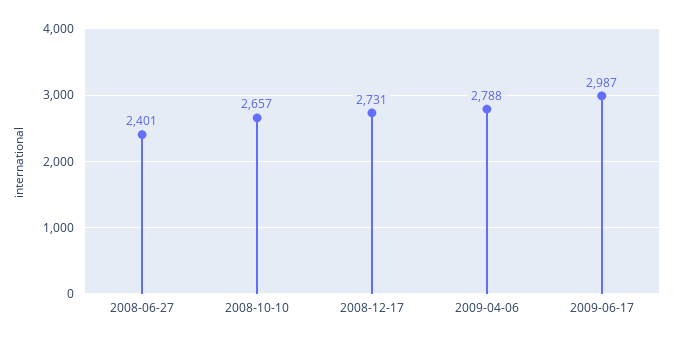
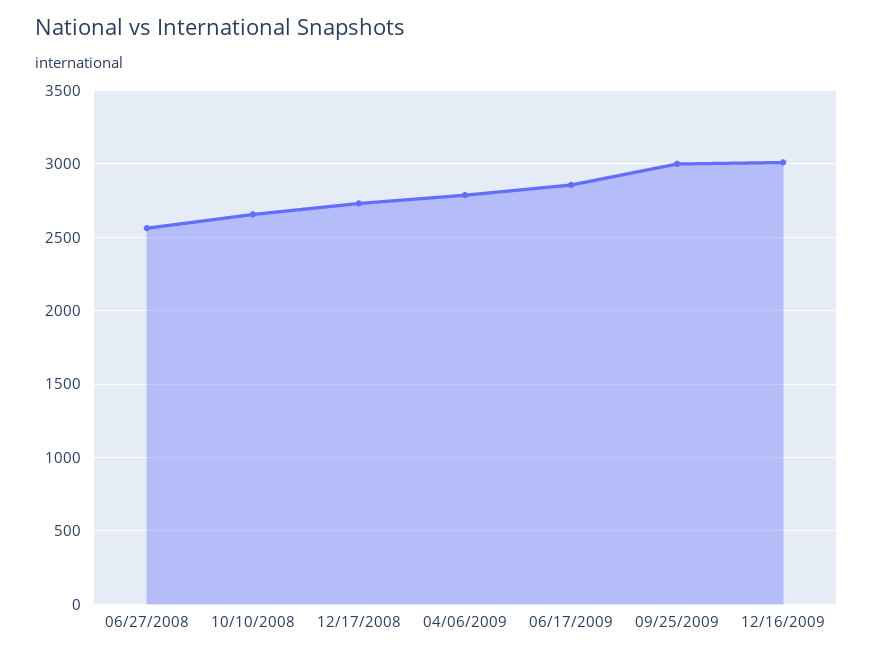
2008-06-27: 2401 -> 2550
2009-06-17: 2987 -> 2850
09/25/2009: none -> 3000
12/16/2009: none -> 3000

